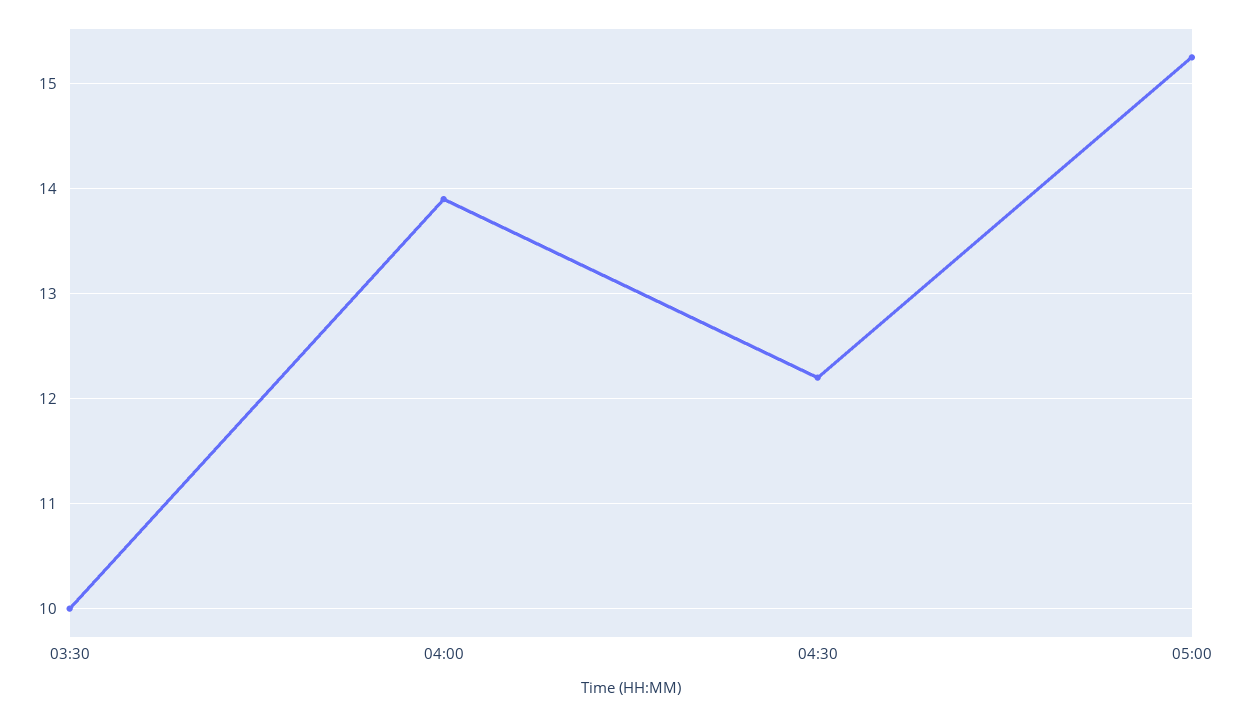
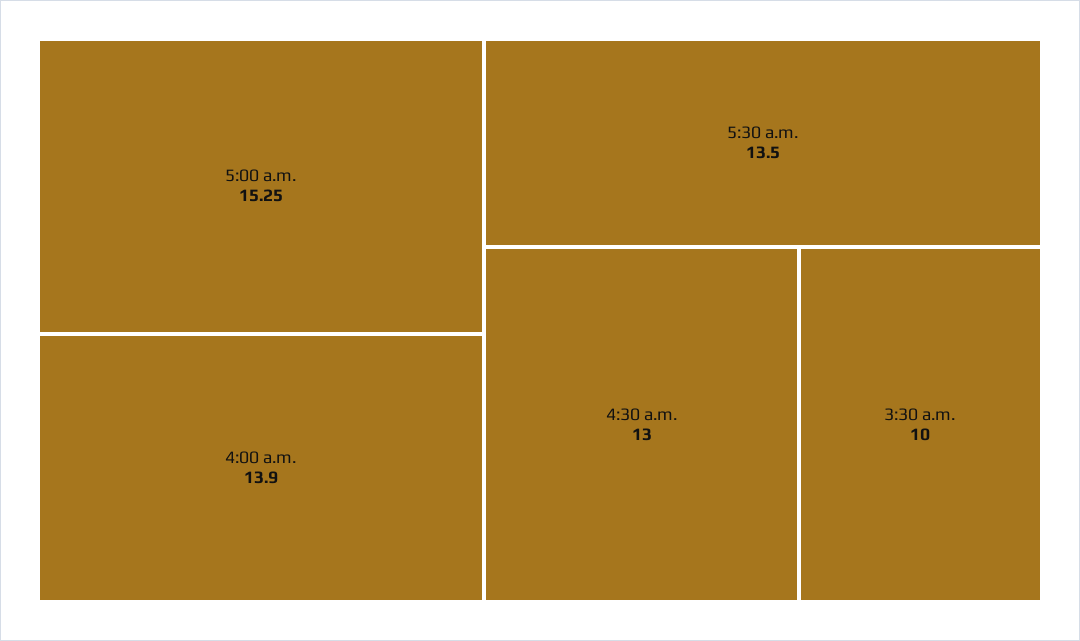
04:30: 12.2 -> 13
5:30 a.m.: none -> 13.5

